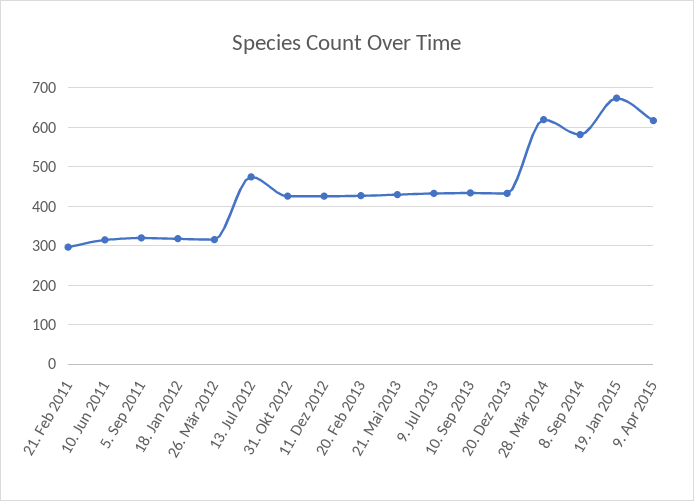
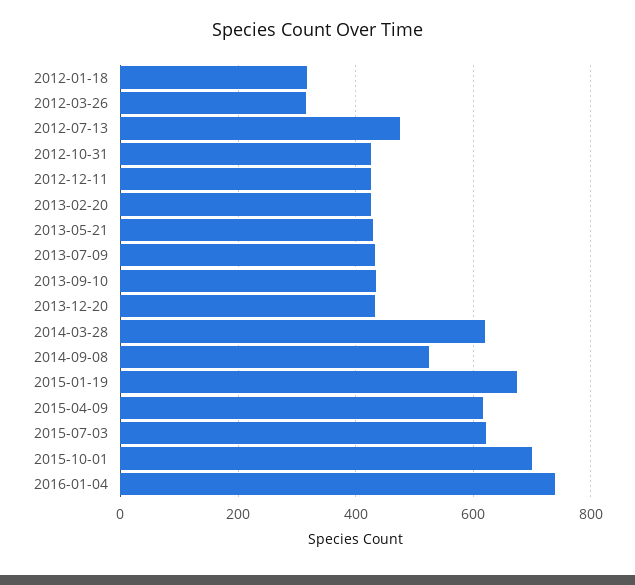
21. Feb 2011: 300 -> none
10. Jun 2011: 320 -> none
5. Sep 2011: 320 -> none
8. Sep 2014: 580 -> 520
2015-07-03: none -> 620
2015-10-01: none -> 700
2016-01-04: none -> 740

